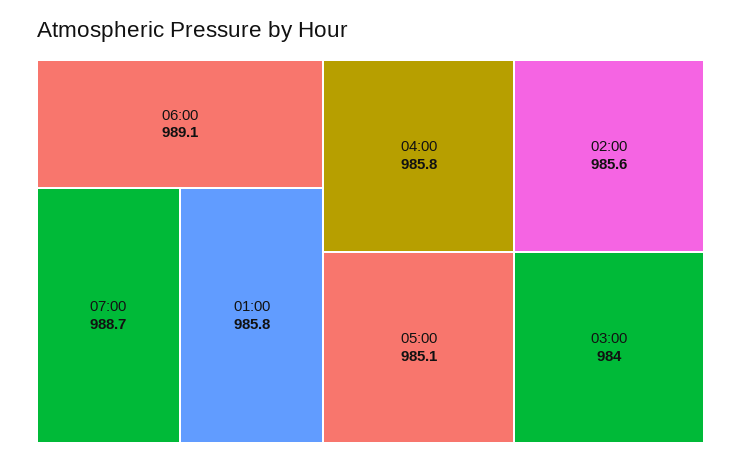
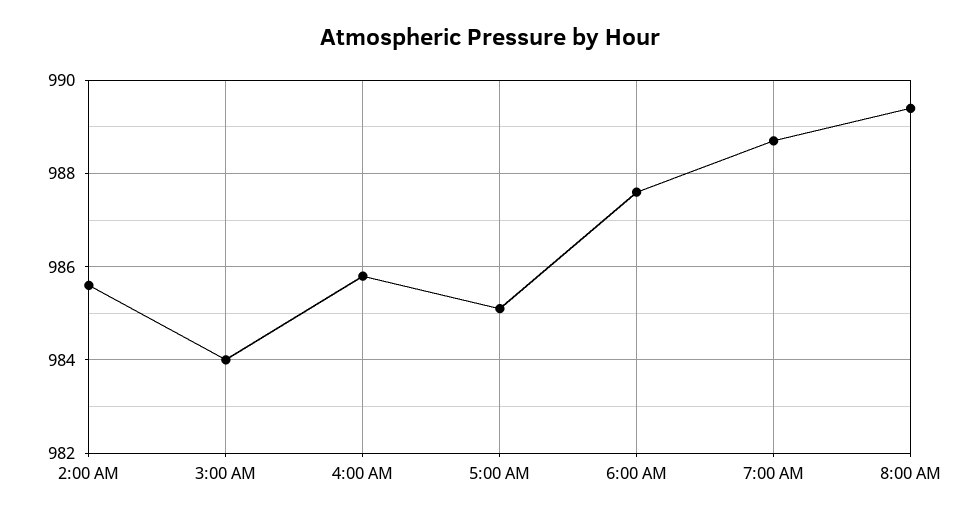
06:00: 989.1 -> 987.5
01:00: 985.8 -> none
8:00 AM: none -> 989.5

